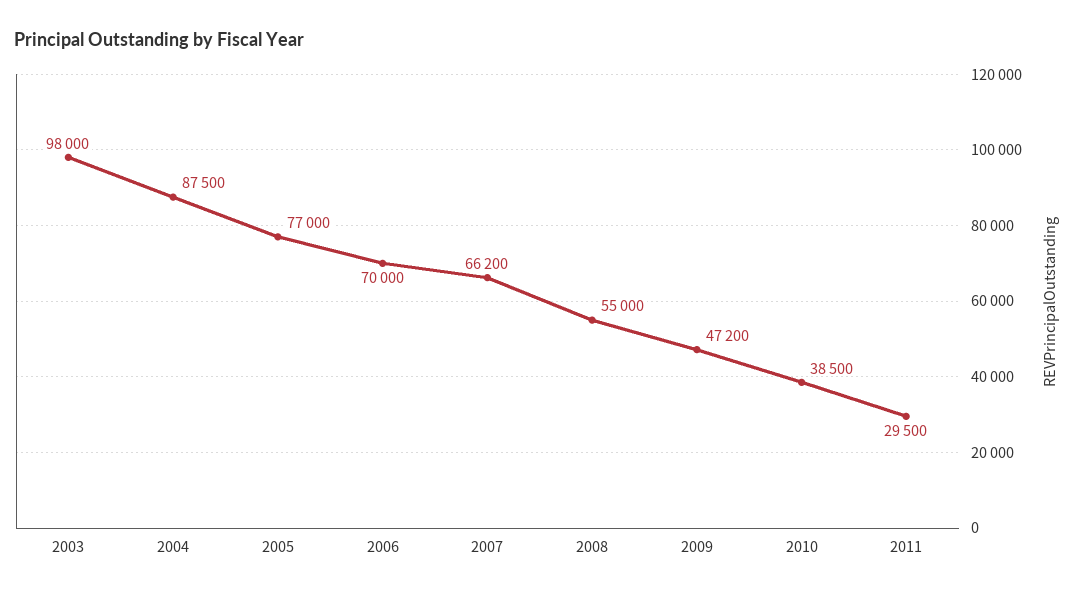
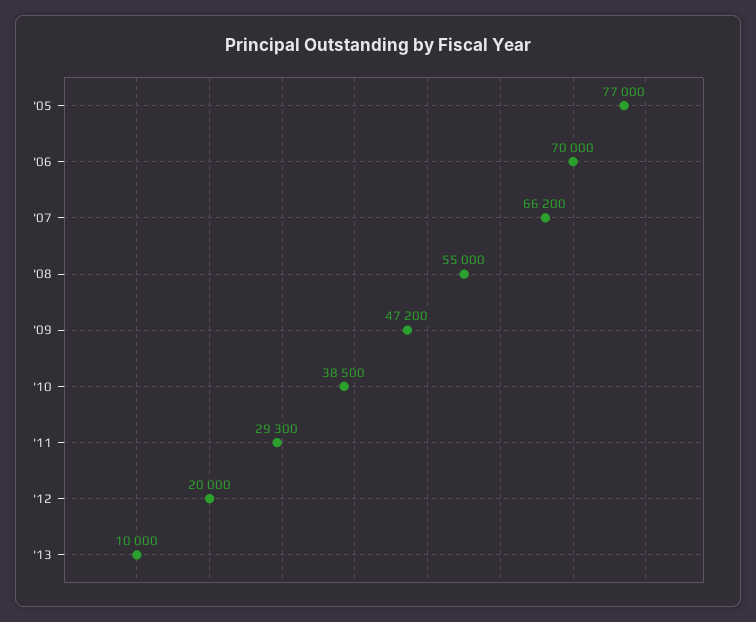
2003: 98000 -> none
2004: 87500 -> none
2011: 29500 -> 29300
'12: none -> 20000
'13: none -> 10000

